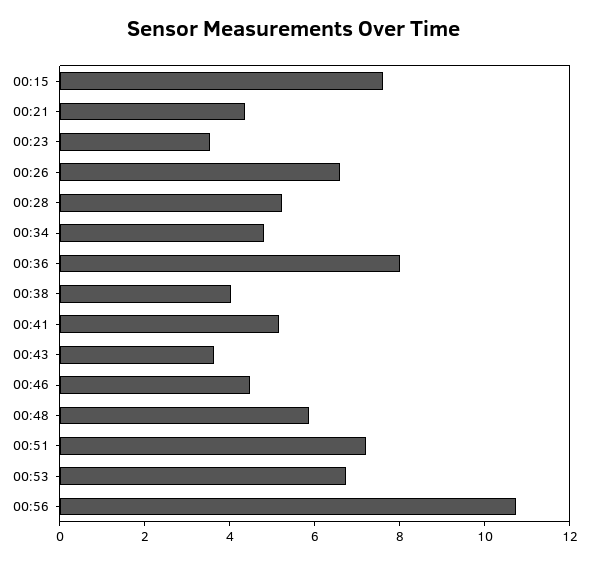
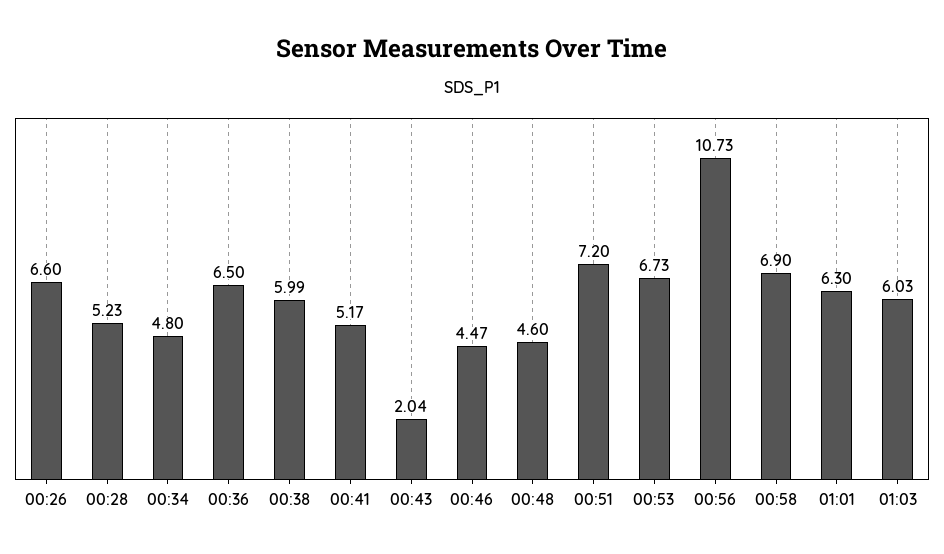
00:15: 7.5 -> none
00:21: 4.5 -> none
00:23: 3.5 -> none
00:36: 8 -> 6.5
00:38: 4 -> 5.99
00:43: 3.5 -> 2.04
00:48: 6 -> 4.6
00:58: none -> 6.9
01:01: none -> 6.3
01:03: none -> 6.03

